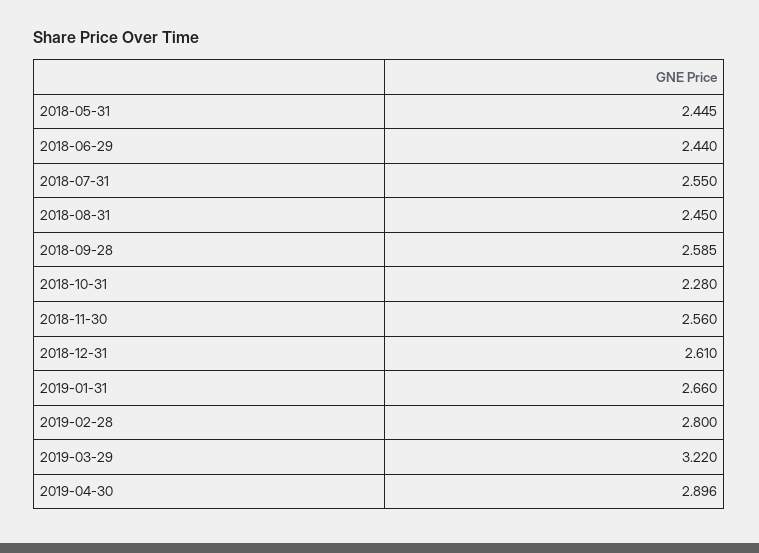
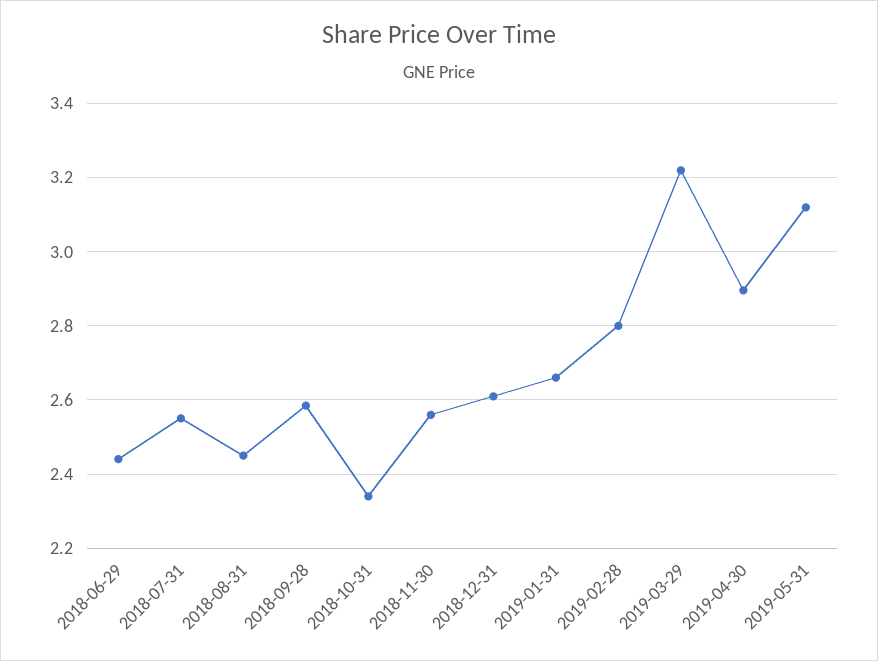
2018-05-31: 2.445 -> none
2018-10-31: 2.28 -> 2.34
2019-05-31: none -> 3.12

